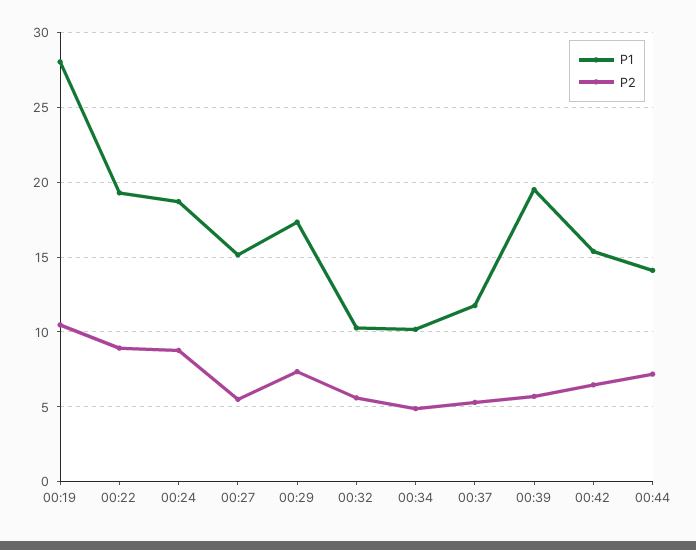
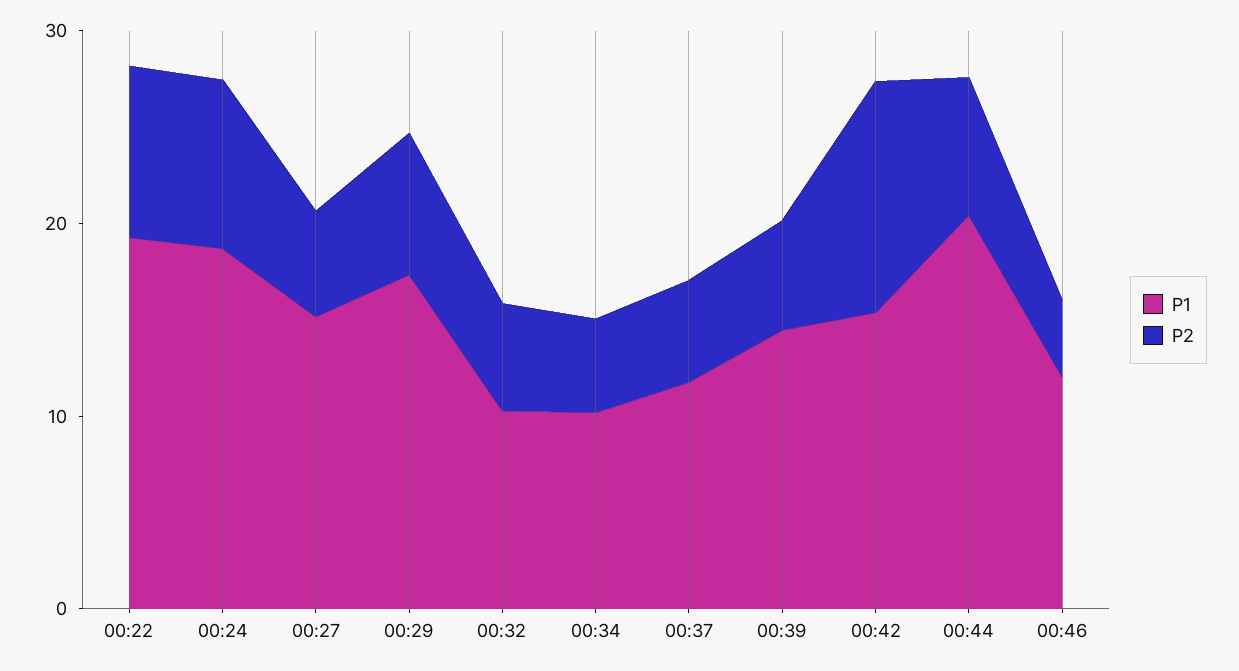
P1, 00:19: 28 -> none
P2, 00:19: 10.5 -> none
P1, 00:39: 19.5 -> 14
P2, 00:42: 6.5 -> 12
P1, 00:44: 14 -> 20
P1, 00:46: none -> 12
P2, 00:46: none -> 4

